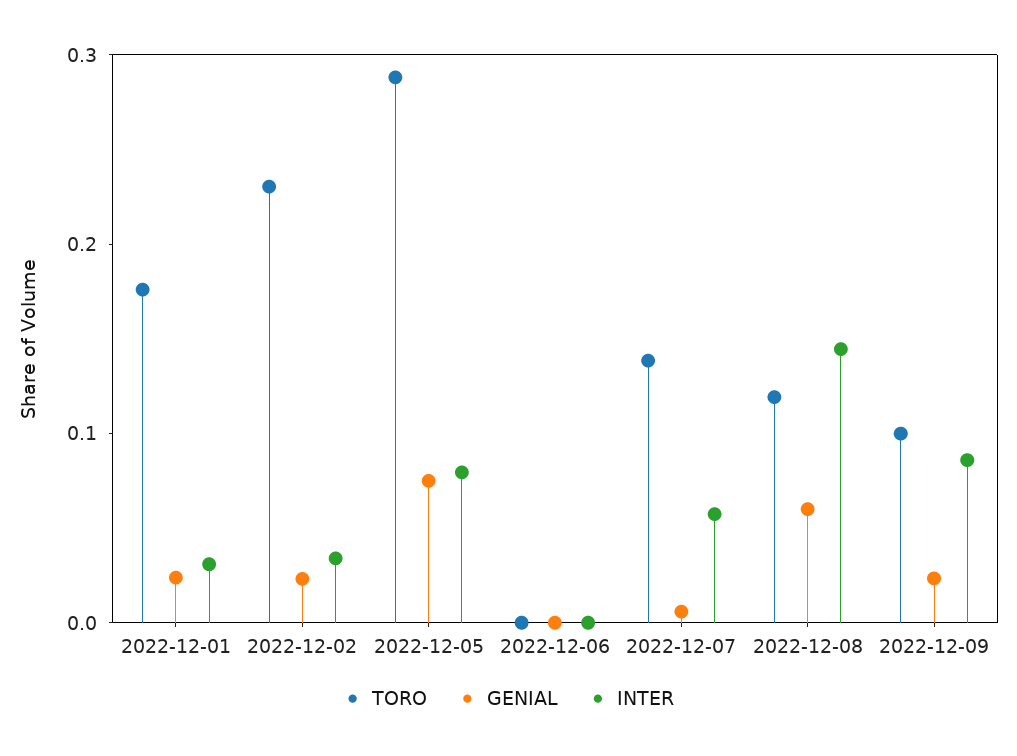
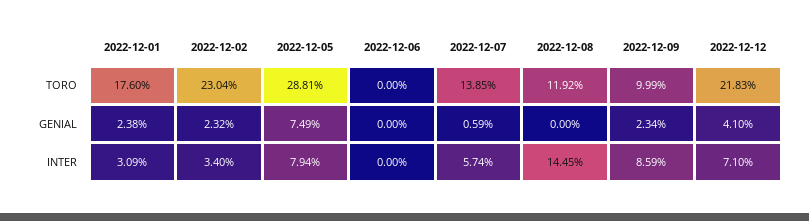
GENIAL, 2022-12-08: 0.06 -> 0
TORO, 2022-12-12: none -> 0.2183
GENIAL, 2022-12-12: none -> 0.041
INTER, 2022-12-12: none -> 0.071

